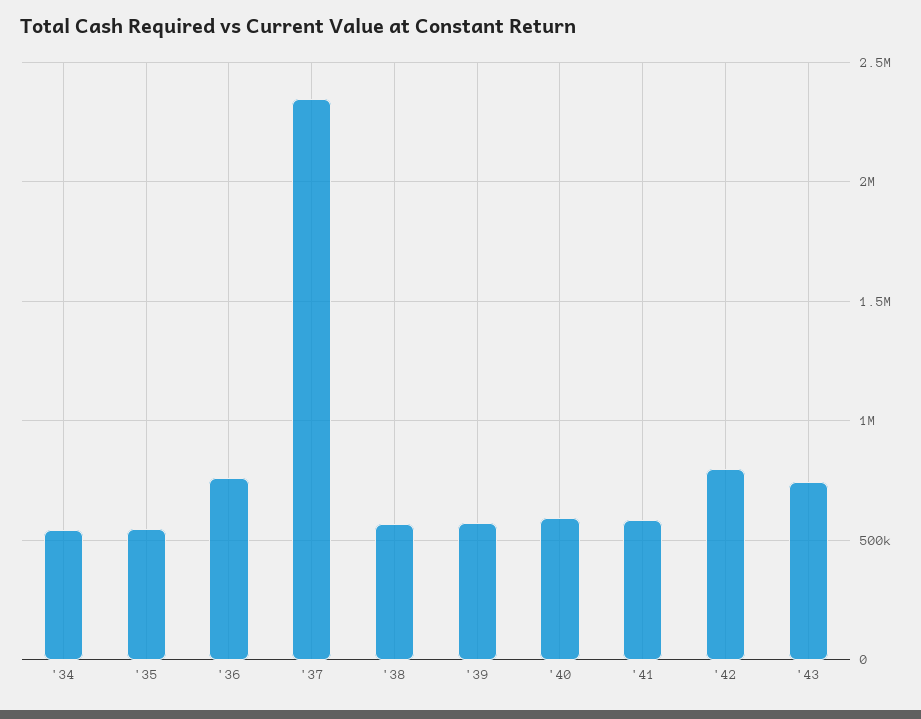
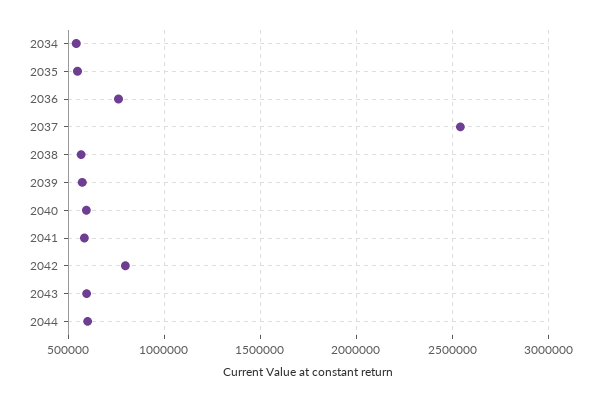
'37: 2350000 -> 2550000
'43: 750000 -> 600000
2044: none -> 600000

